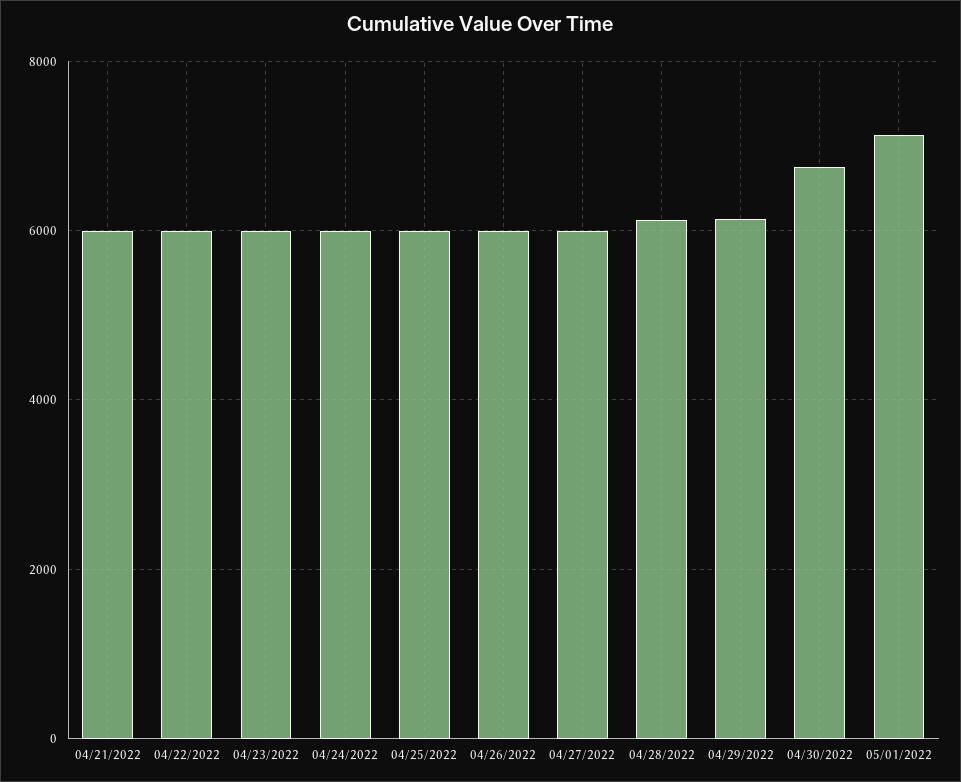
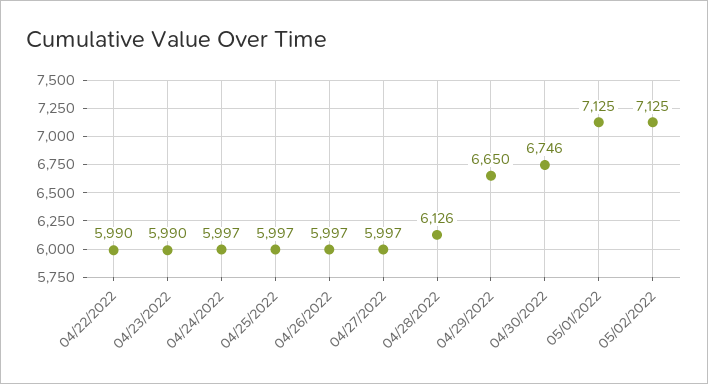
04/21/2022: 6000 -> none
04/29/2022: 6200 -> 6650
05/02/2022: none -> 7125

